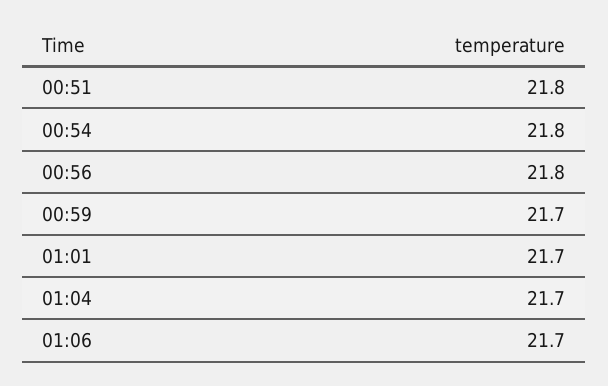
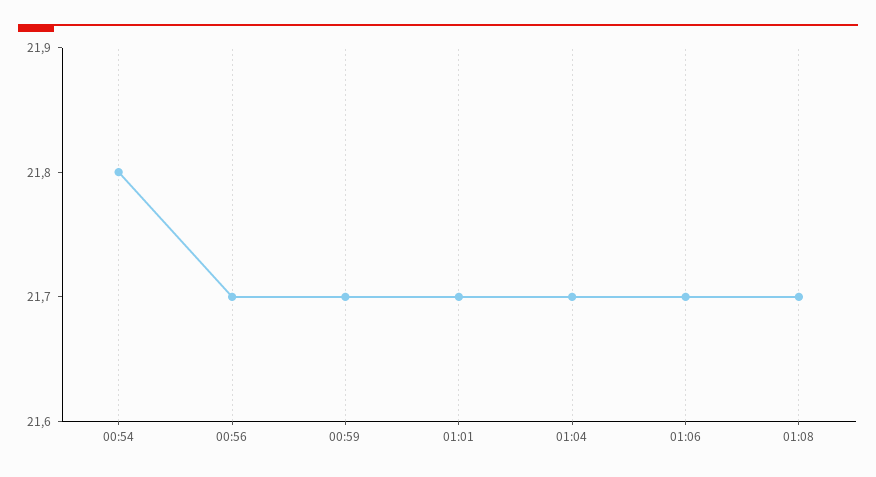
00:51: 21.8 -> none
00:56: 21.8 -> 21.7
01:08: none -> 21.7

